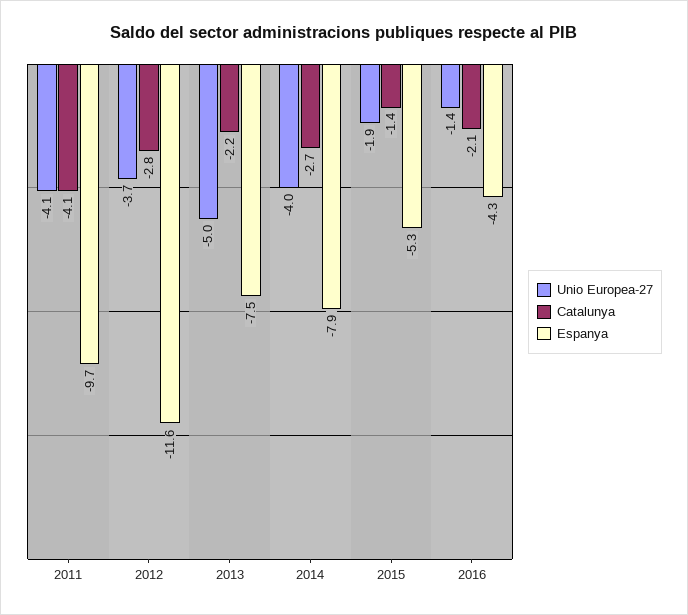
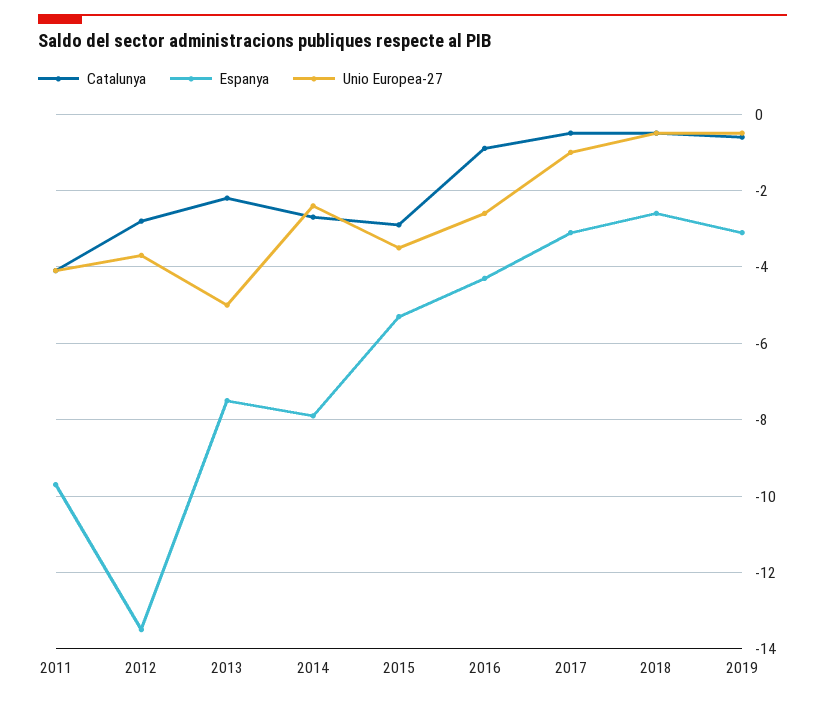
Espanya, 2012: -11.6 -> -13.5
Unio Europea-27, 2014: -4 -> -2.5
Unio Europea-27, 2015: -1.9 -> -3.5
Catalunya, 2015: -1.4 -> -3
Unio Europea-27, 2016: -1.4 -> -2.5
Catalunya, 2016: -2.1 -> -1
Catalunya, 2017: none -> -0.5
Espanya, 2017: none -> -3
Unio Europea-27, 2017: none -> -1
Catalunya, 2018: none -> -0.5
Espanya, 2018: none -> -2.5
Unio Europea-27, 2018: none -> -0.5
Catalunya, 2019: none -> -0.5
Espanya, 2019: none -> -3
Unio Europea-27, 2019: none -> -0.5

